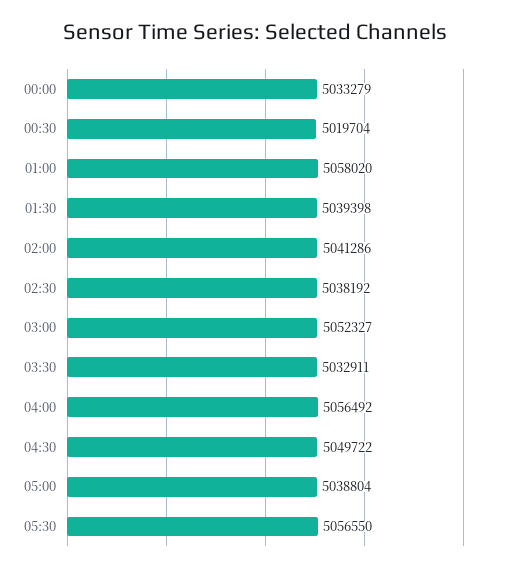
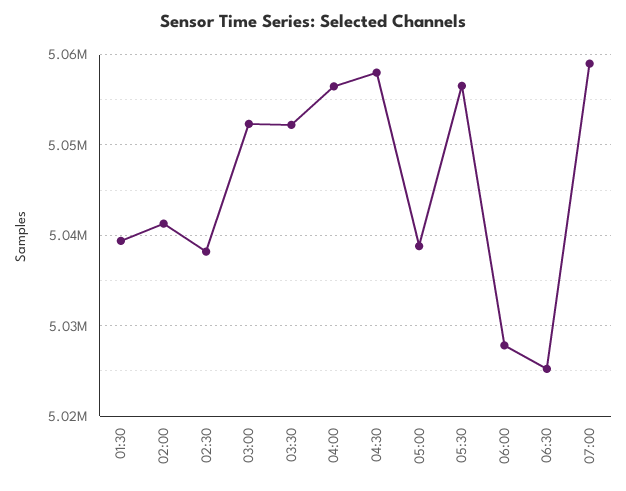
00:00: 5033279 -> none
00:30: 5019704 -> none
01:00: 5058020 -> none
03:30: 5032911 -> 5052000
04:30: 5049722 -> 5058000
06:00: none -> 5028000
06:30: none -> 5025000
07:00: none -> 5059000

